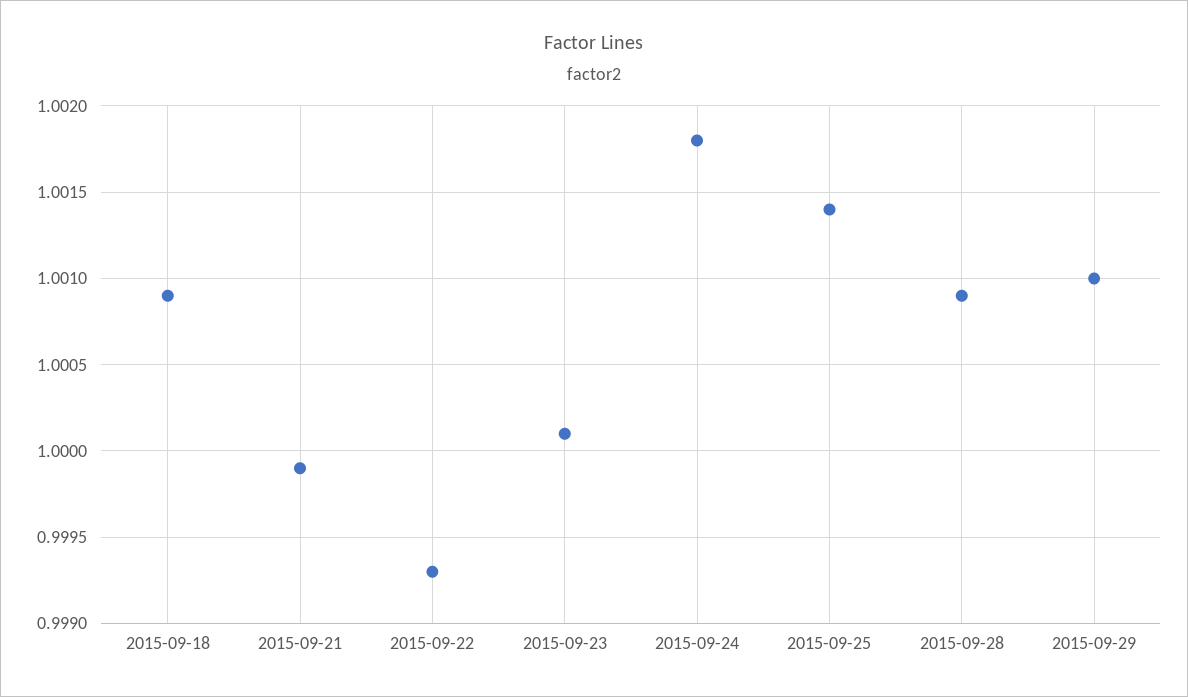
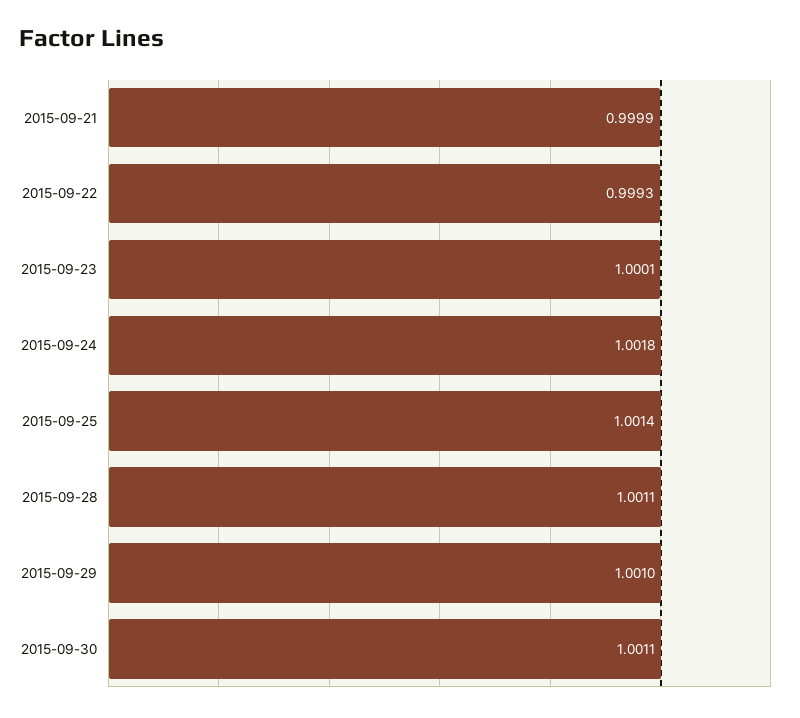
2015-09-18: 1.0009 -> none
2015-09-28: 1.0009 -> 1.0011
2015-09-30: none -> 1.0011

